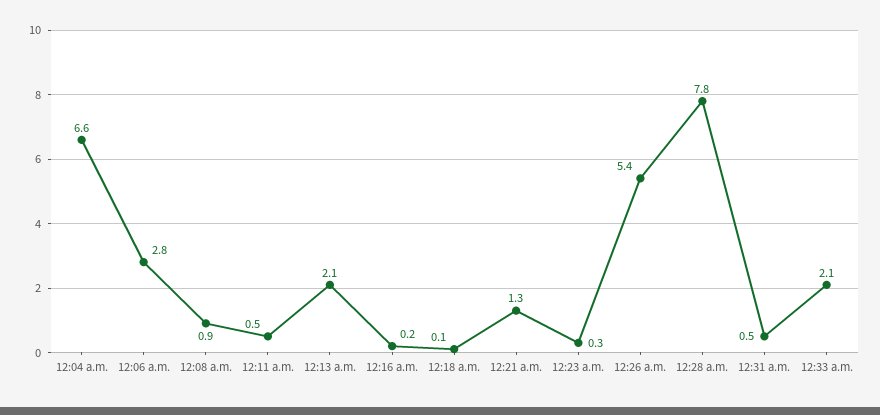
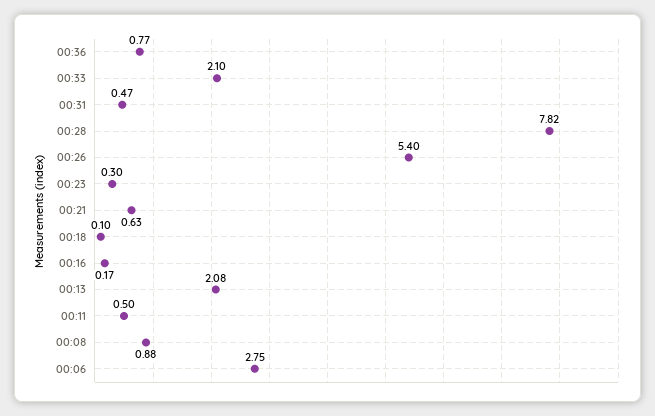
12:04 a.m.: 6.6 -> none
12:21 a.m.: 1.3 -> 0.63
00:36: none -> 0.77

